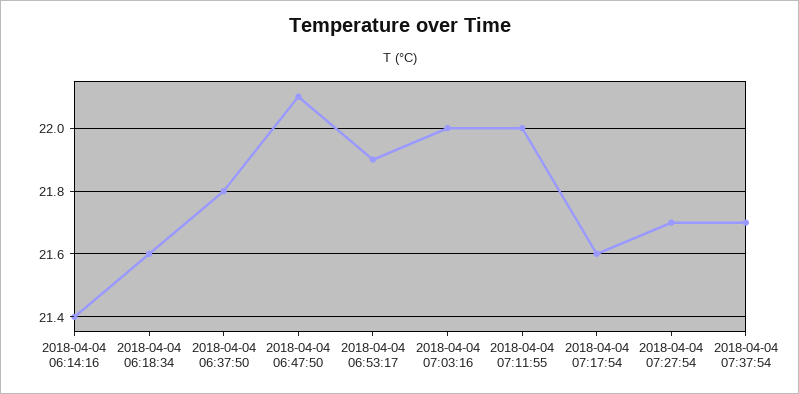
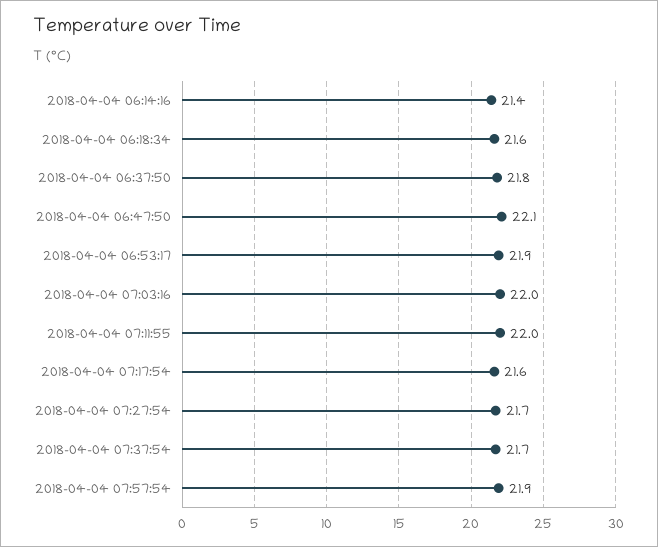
2018-04-04 07:57:54: none -> 21.9

